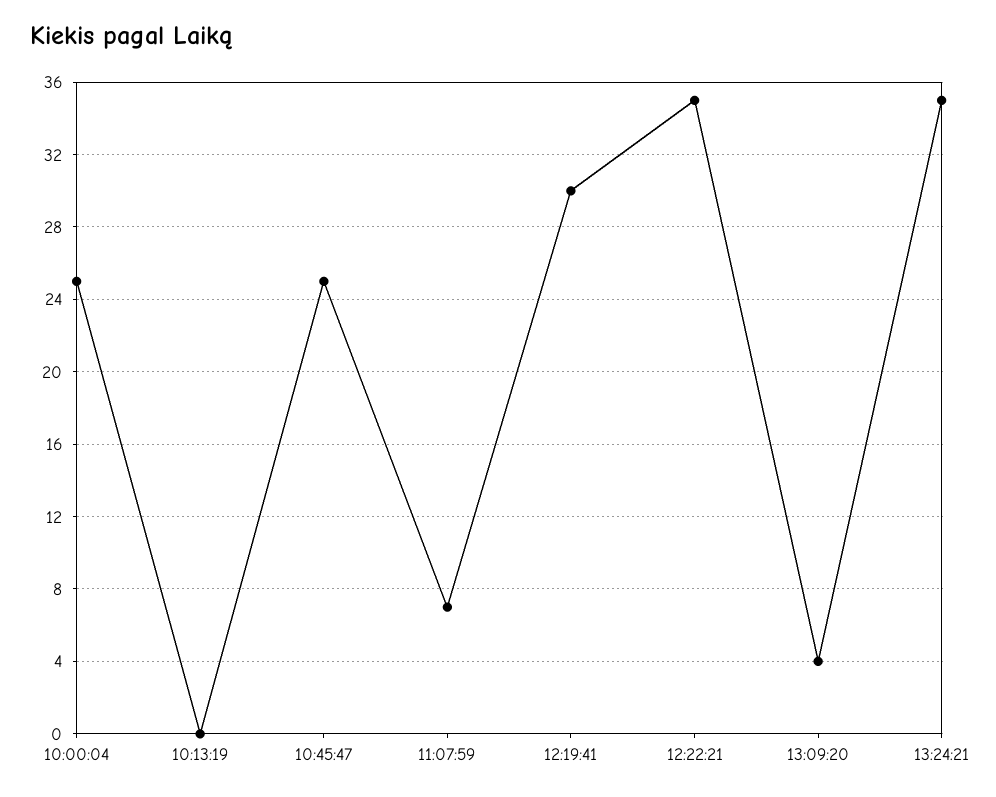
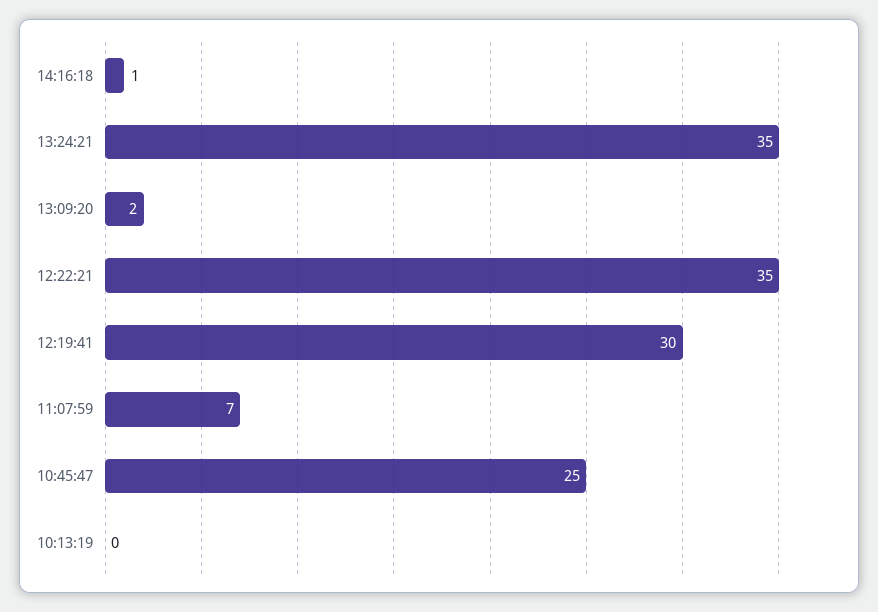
10:00:04: 25 -> none
13:09:20: 4 -> 2
14:16:18: none -> 1

